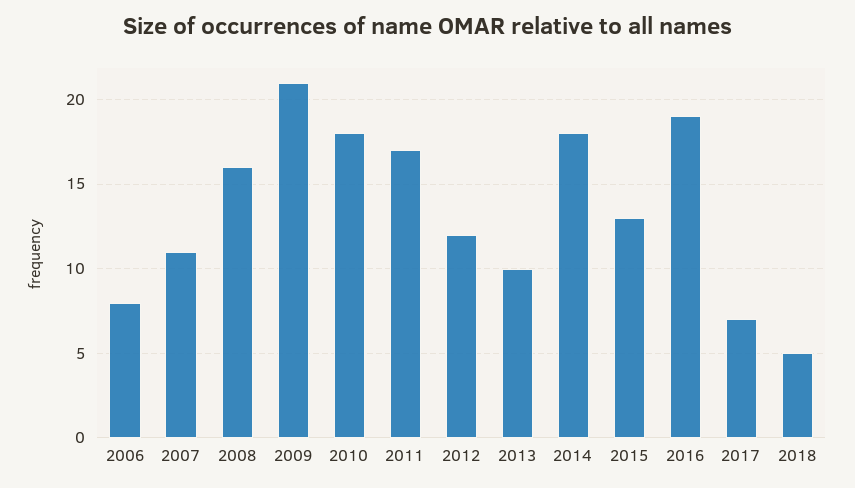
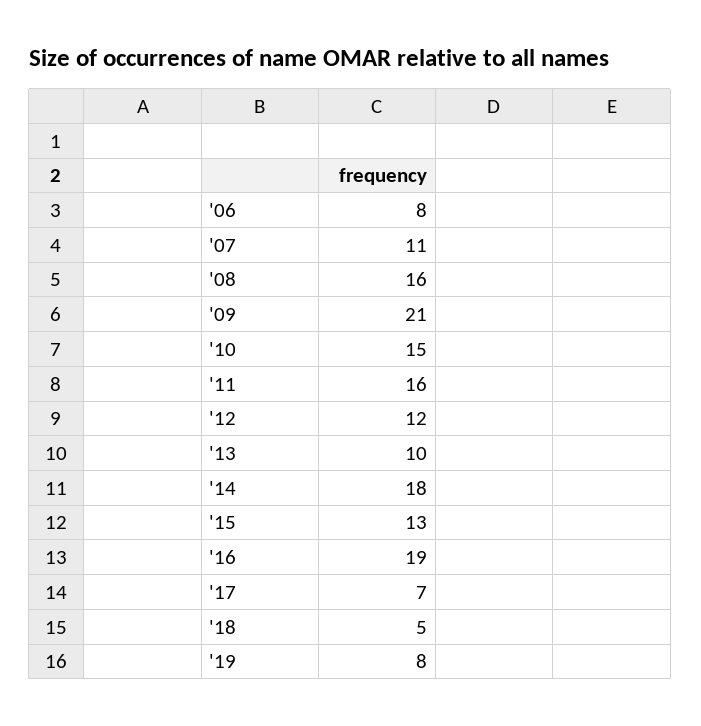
2010: 18 -> 15
2011: 17 -> 16
'19: none -> 8

